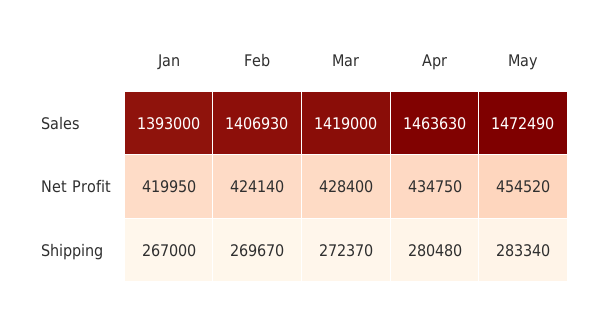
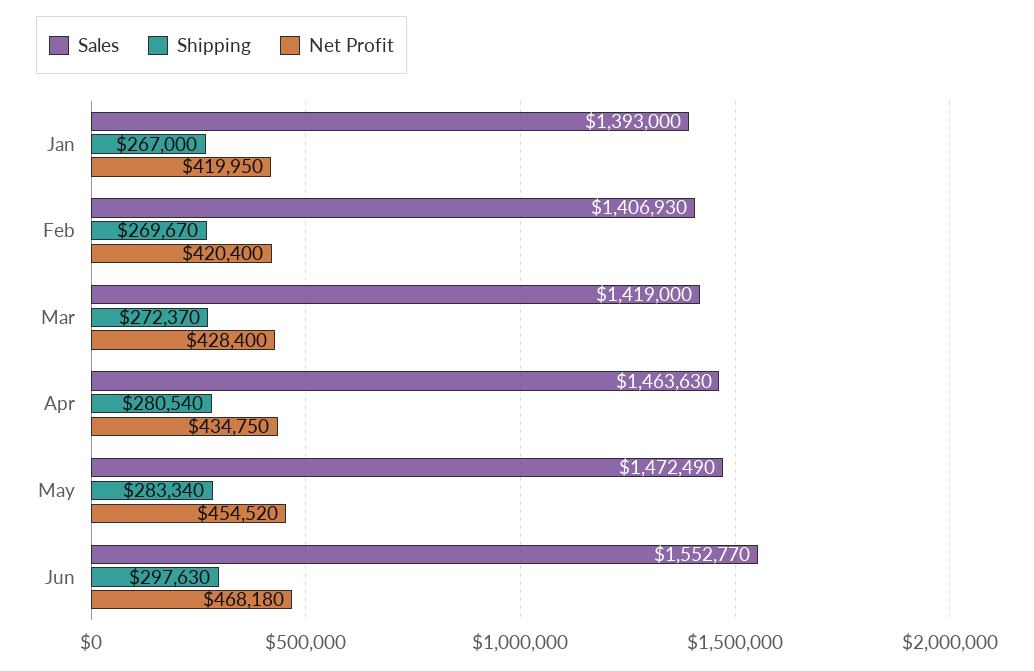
Net Profit, Feb: 424140 -> 420400
Shipping, Apr: 280480 -> 280540
Sales, Jun: none -> 1552770
Shipping, Jun: none -> 297630
Net Profit, Jun: none -> 468180

